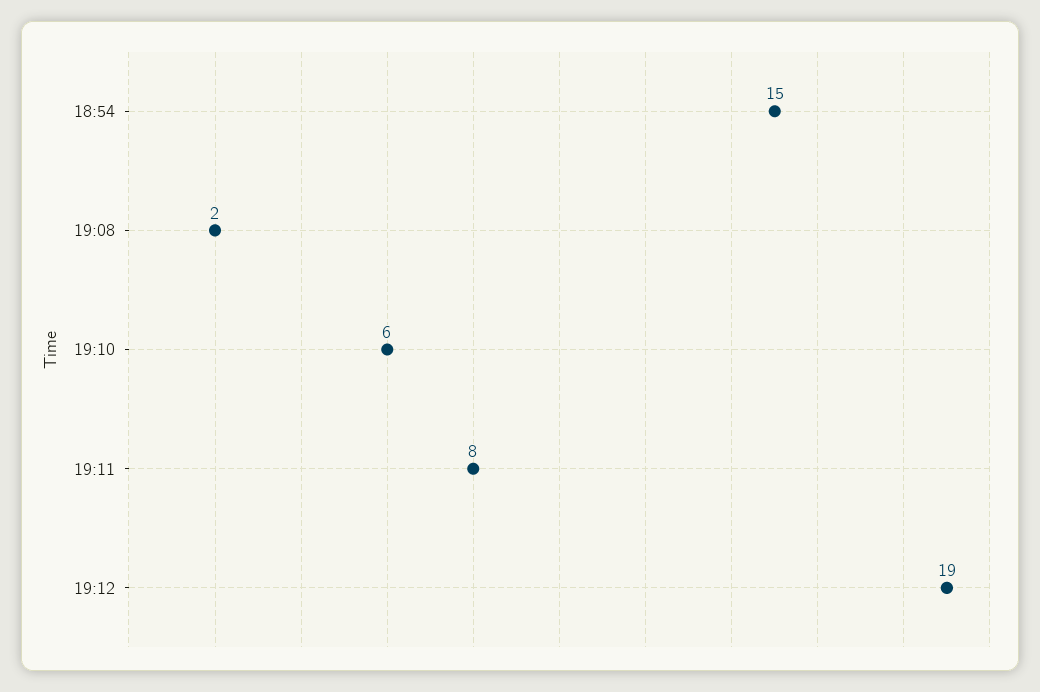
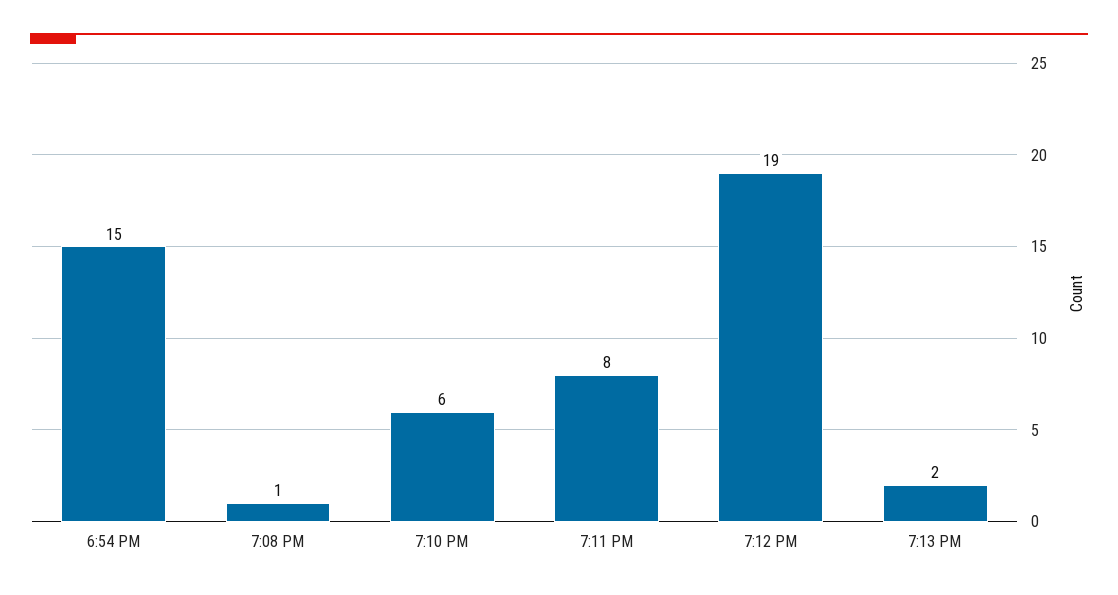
19:08: 2 -> 1
7:13 PM: none -> 2

